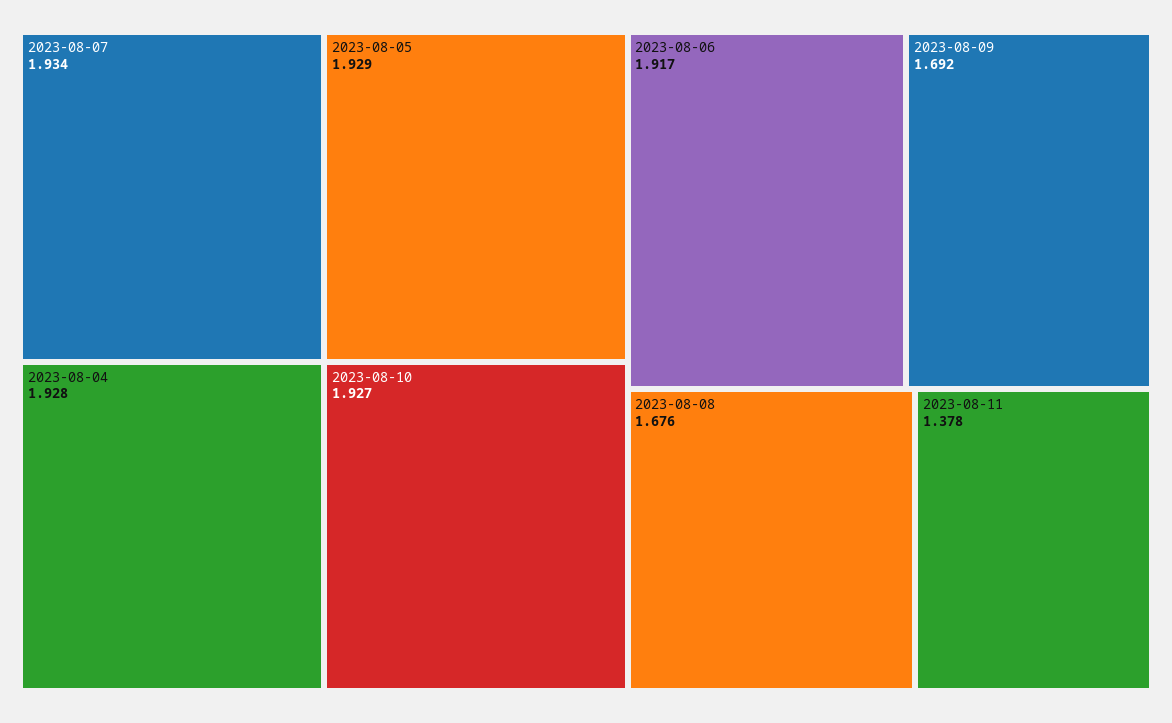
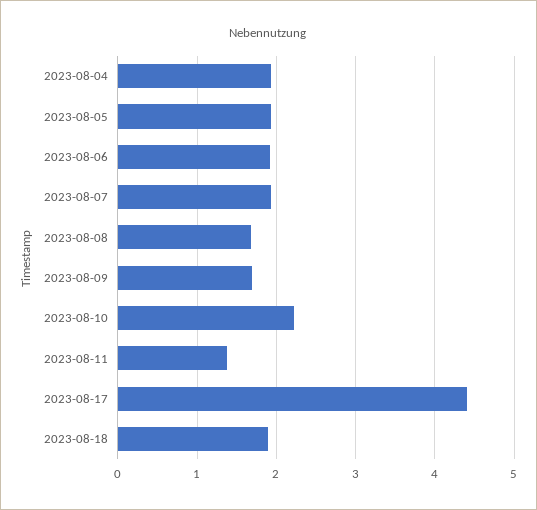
2023-08-10: 1.927 -> 2.2
2023-08-17: none -> 4.4
2023-08-18: none -> 1.9

